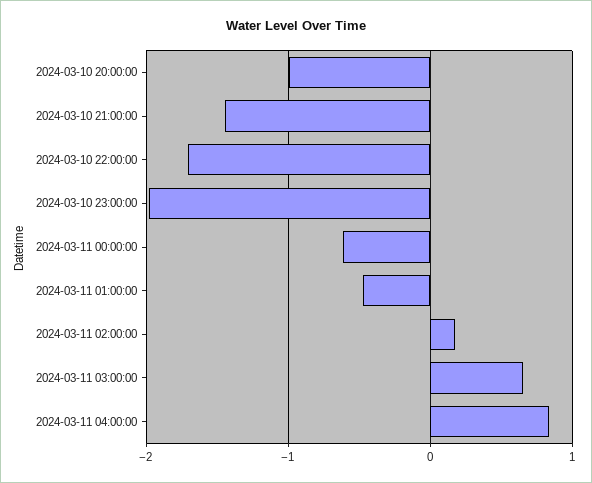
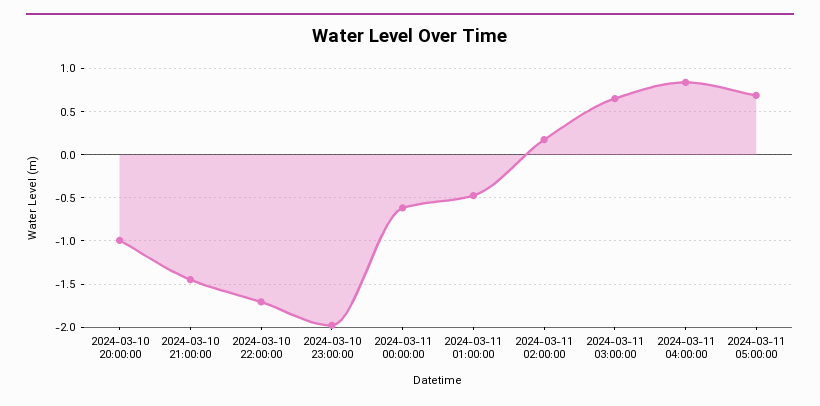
2024-03-11 05:00:00: none -> 0.7

